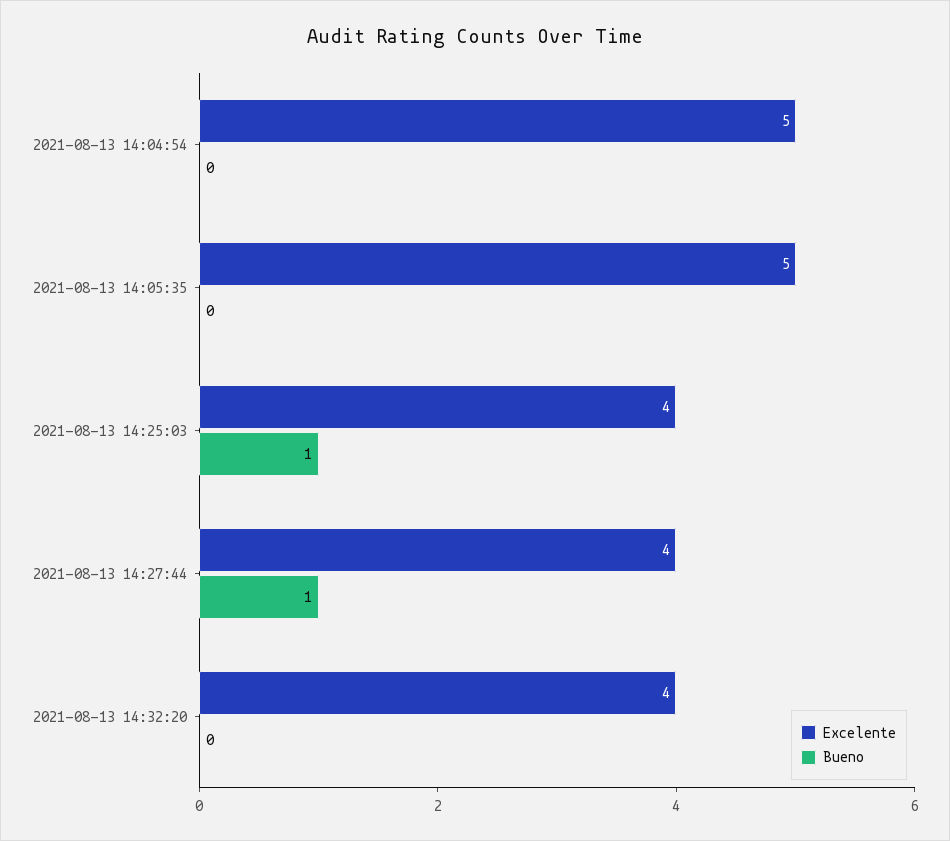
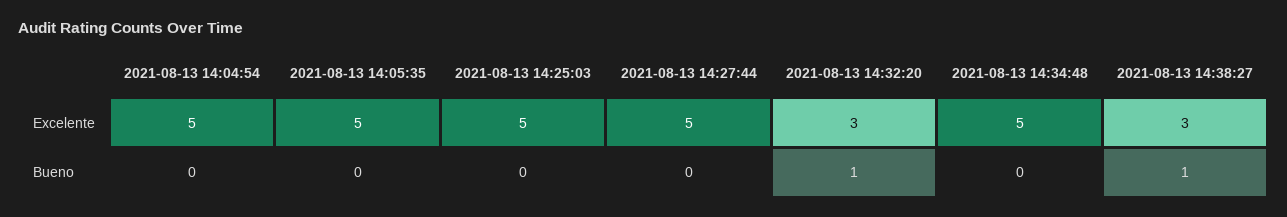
Excelente, 2021-08-13 14:25:03: 4 -> 5
Bueno, 2021-08-13 14:25:03: 1 -> 0
Excelente, 2021-08-13 14:27:44: 4 -> 5
Bueno, 2021-08-13 14:27:44: 1 -> 0
Excelente, 2021-08-13 14:32:20: 4 -> 3
Bueno, 2021-08-13 14:32:20: 0 -> 1
Excelente, 2021-08-13 14:34:48: none -> 5
Excelente, 2021-08-13 14:38:27: none -> 3
Bueno, 2021-08-13 14:34:48: none -> 0
Bueno, 2021-08-13 14:38:27: none -> 1

